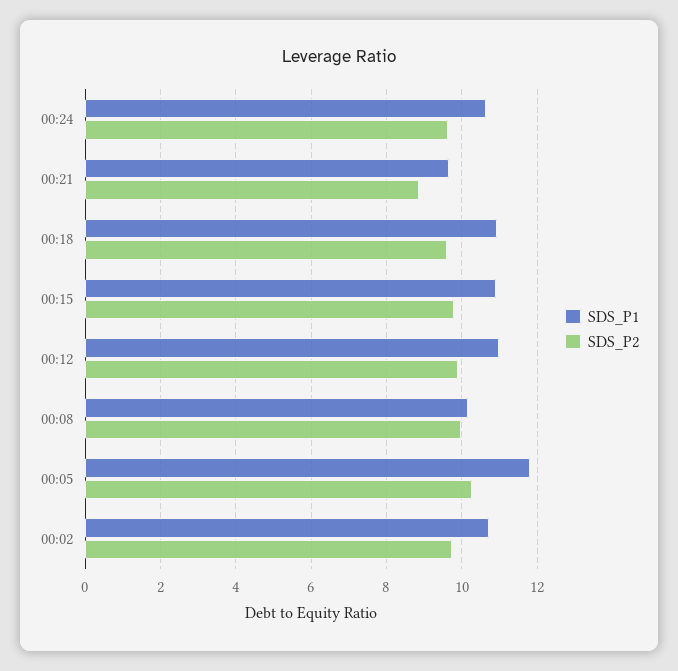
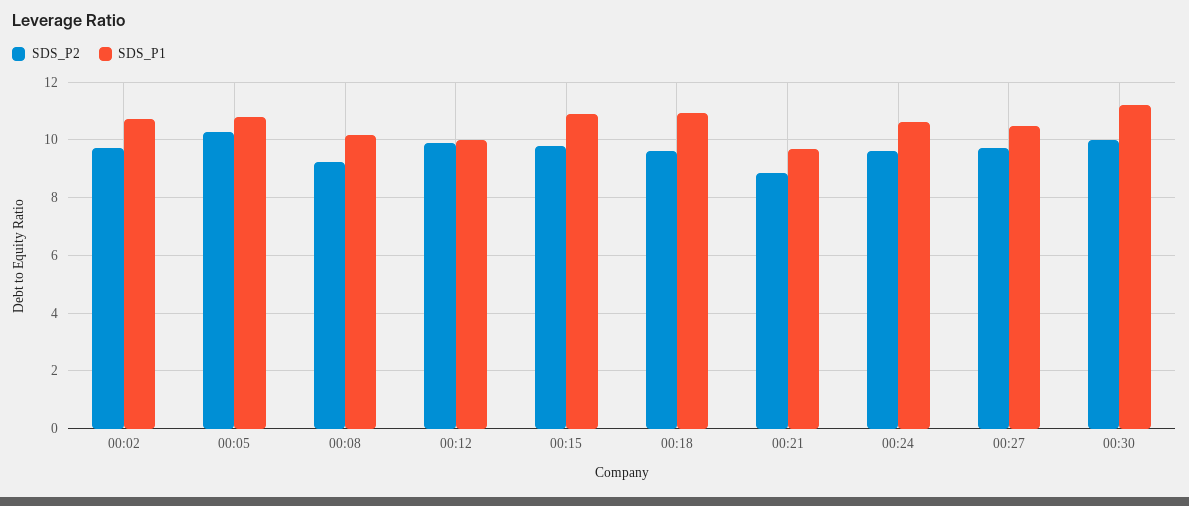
SDS_P1, 00:12: 11 -> 10
SDS_P2, 00:08: 10 -> 9.25
SDS_P1, 00:05: 11.8 -> 10.75
SDS_P2, 00:27: none -> 9.75
SDS_P1, 00:27: none -> 10.5
SDS_P2, 00:30: none -> 10
SDS_P1, 00:30: none -> 11.25

